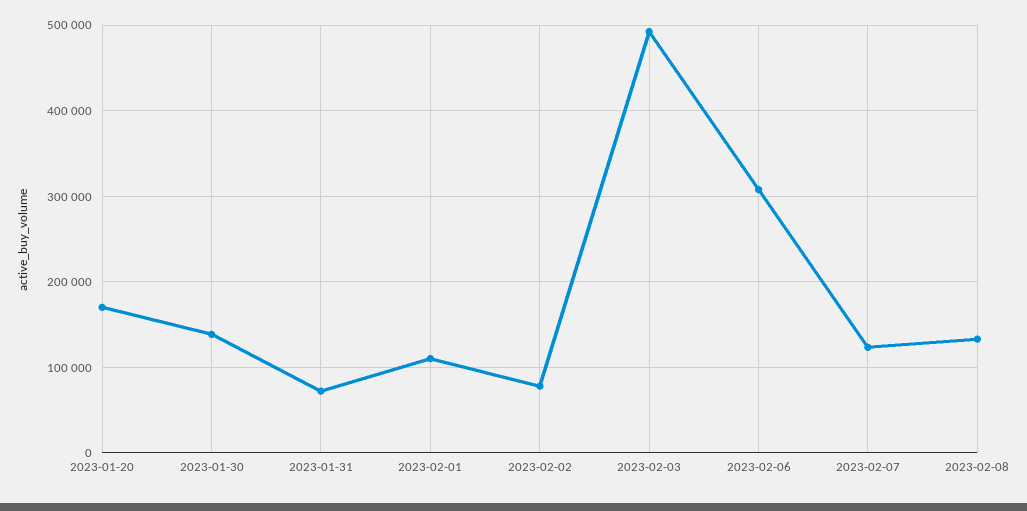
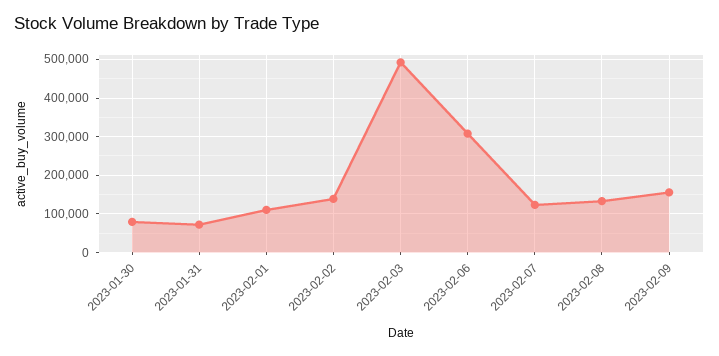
2023-01-20: 170000 -> none
2023-01-30: 140000 -> 80000
2023-02-02: 80000 -> 140000
2023-02-09: none -> 160000

